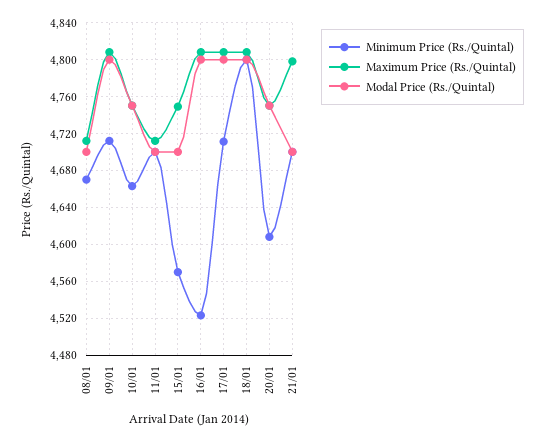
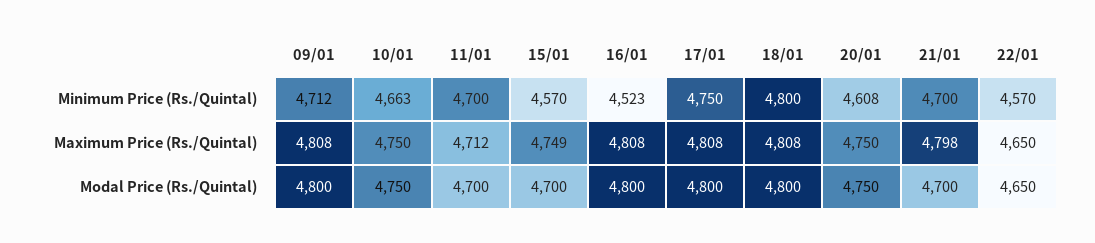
Minimum Price (Rs./Quintal), 08/01: 4670 -> none
Maximum Price (Rs./Quintal), 08/01: 4710 -> none
Modal Price (Rs./Quintal), 08/01: 4700 -> none
Minimum Price (Rs./Quintal), 17/01: 4710 -> 4750
Minimum Price (Rs./Quintal), 22/01: none -> 4570
Maximum Price (Rs./Quintal), 22/01: none -> 4650
Modal Price (Rs./Quintal), 22/01: none -> 4650

